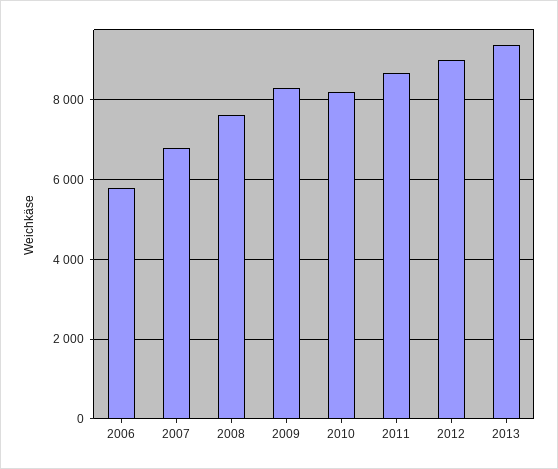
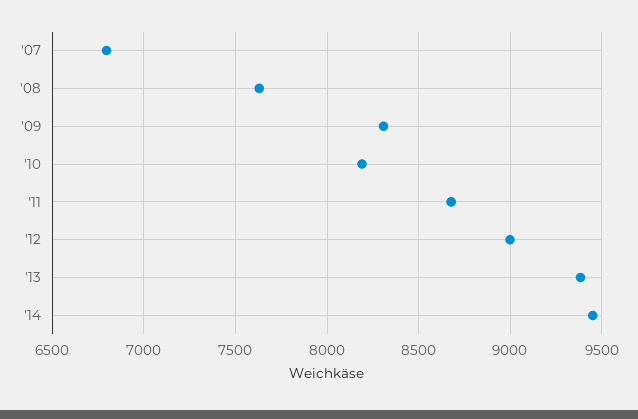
2006: 5800 -> none
'14: none -> 9450

